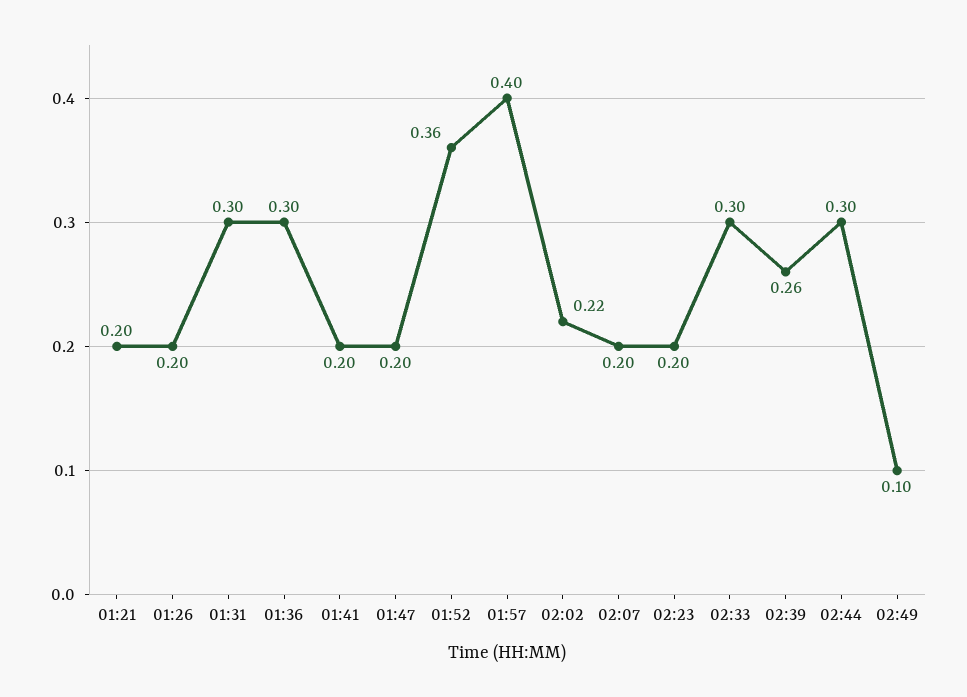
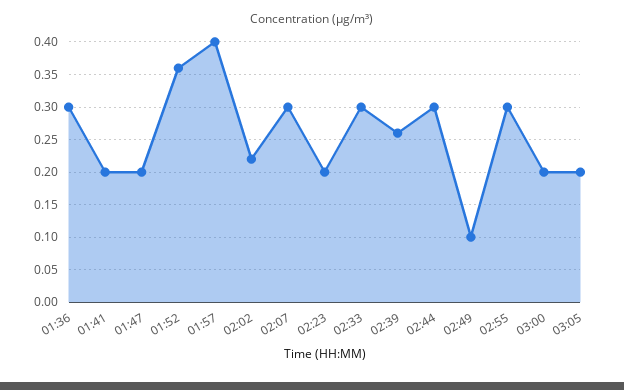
01:21: 0.2 -> none
01:26: 0.2 -> none
01:31: 0.3 -> none
02:07: 0.2 -> 0.3
02:55: none -> 0.3
03:00: none -> 0.2
03:05: none -> 0.2

